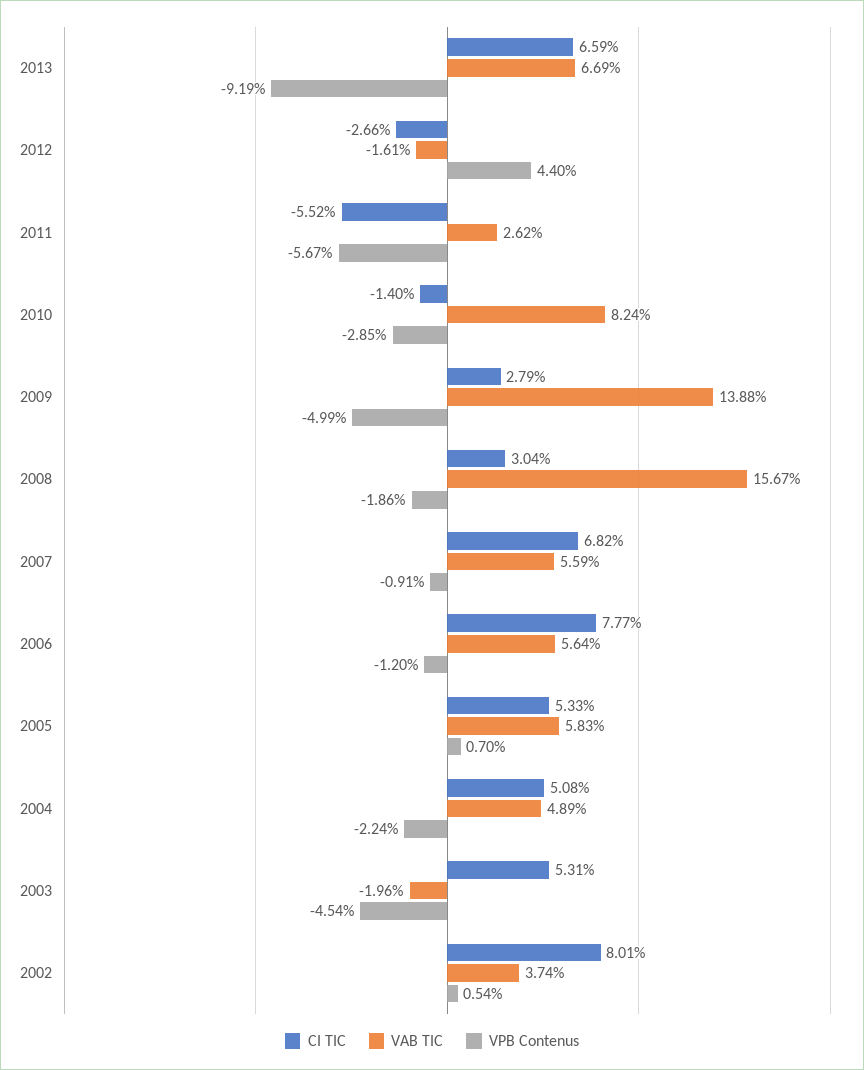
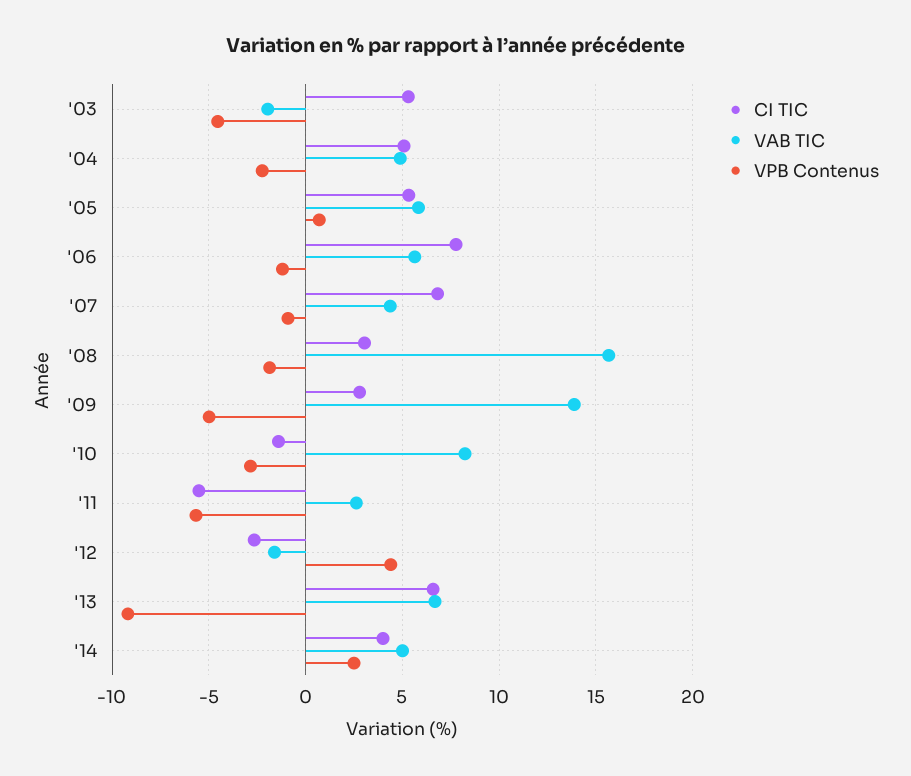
VAB TIC, 2007: 5.59 -> 4.5
CI TIC, 2002: 8.01 -> none
VAB TIC, 2002: 3.74 -> none
VPB Contenus, 2002: 0.54 -> none
CI TIC, '14: none -> 4
VAB TIC, '14: none -> 5
VPB Contenus, '14: none -> 2.5

